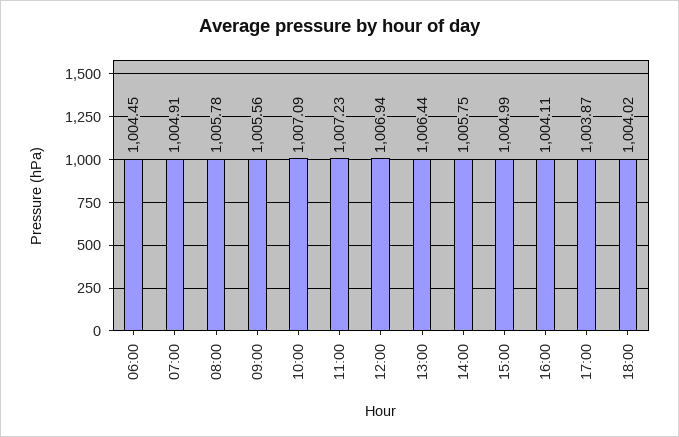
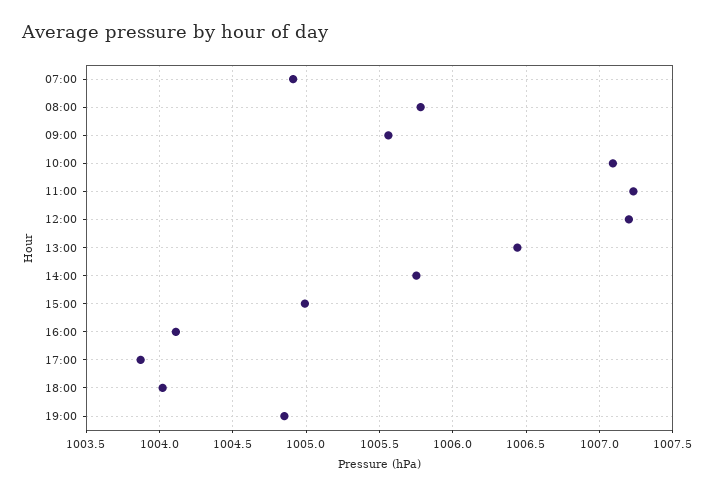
06:00: 1004.45 -> none
12:00: 1006.94 -> 1007.2
19:00: none -> 1004.85

